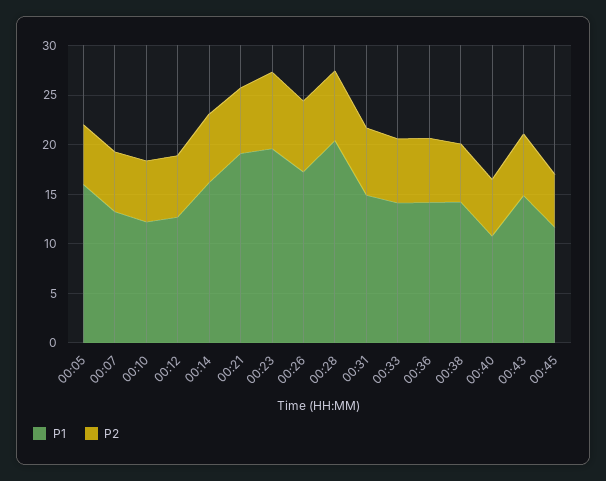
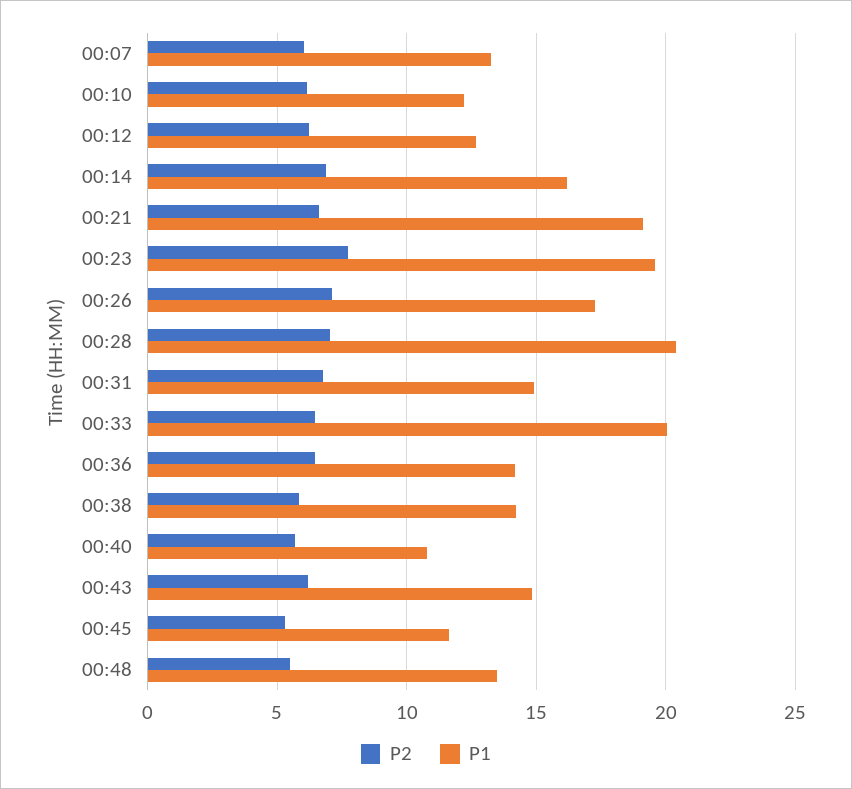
P1, 00:05: 16 -> none
P2, 00:05: 6 -> none
P1, 00:33: 14 -> 20
P2, 00:48: none -> 5.5
P1, 00:48: none -> 13.5

